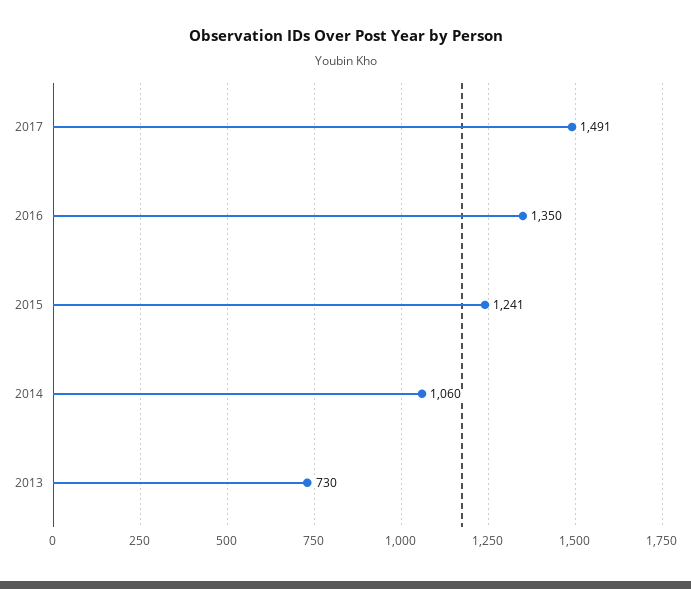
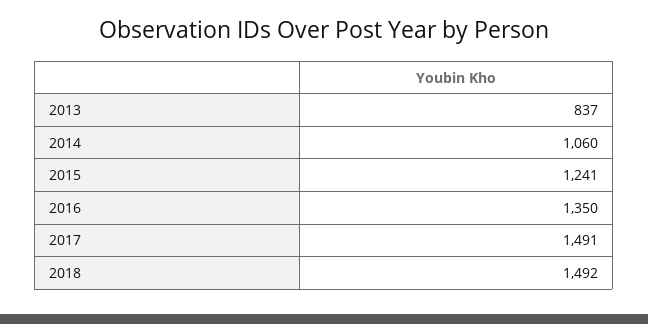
2013: 730 -> 837
2018: none -> 1492

